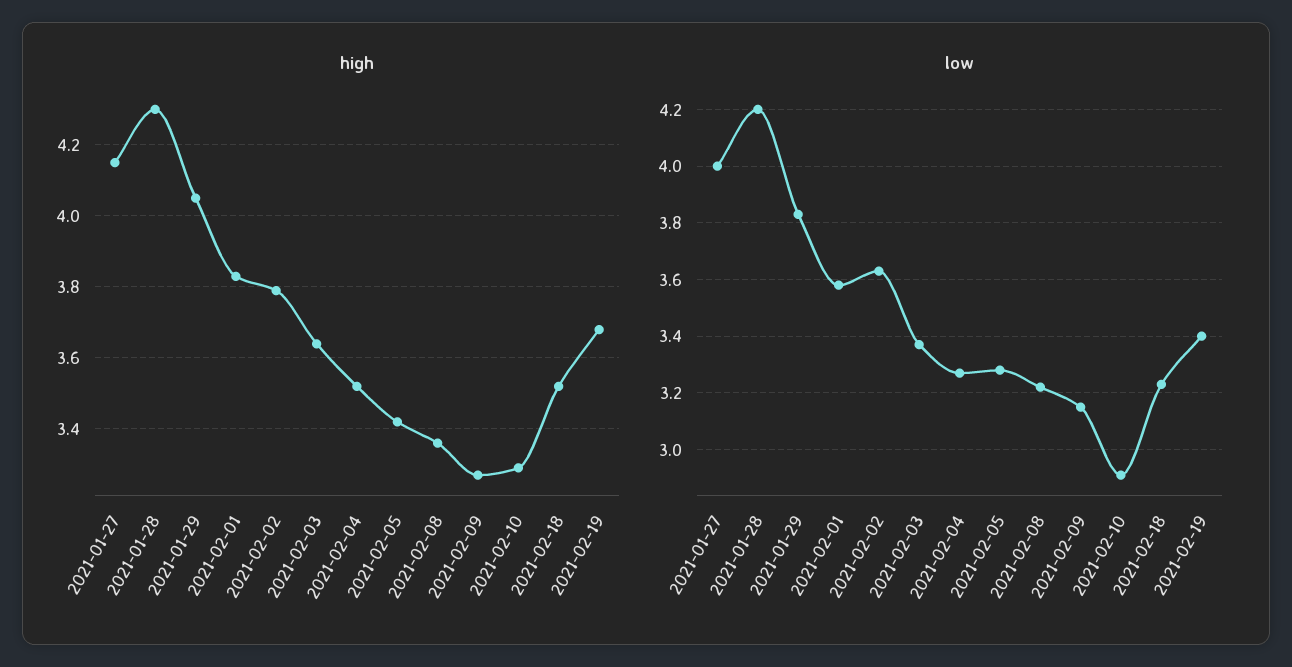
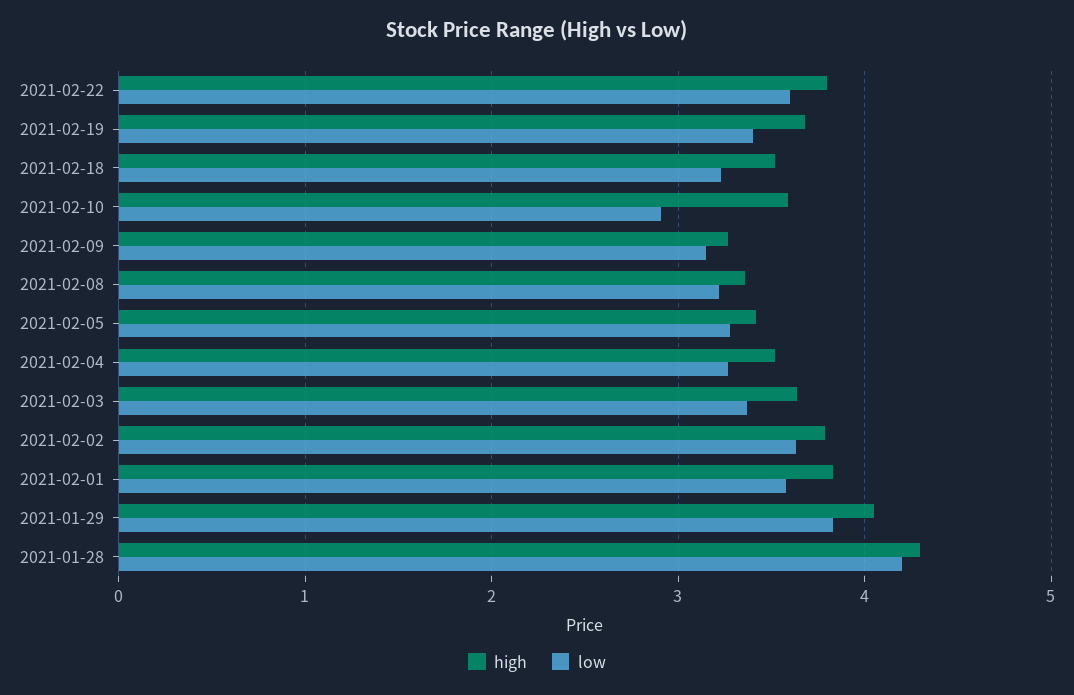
high, 2021-01-27: 4.15 -> none
high, 2021-02-10: 3.3 -> 3.6
low, 2021-01-27: 4 -> none
high, 2021-02-22: none -> 3.8
low, 2021-02-22: none -> 3.6

